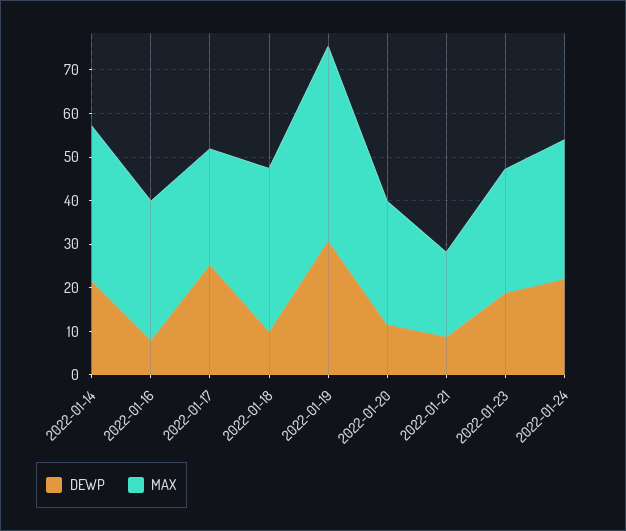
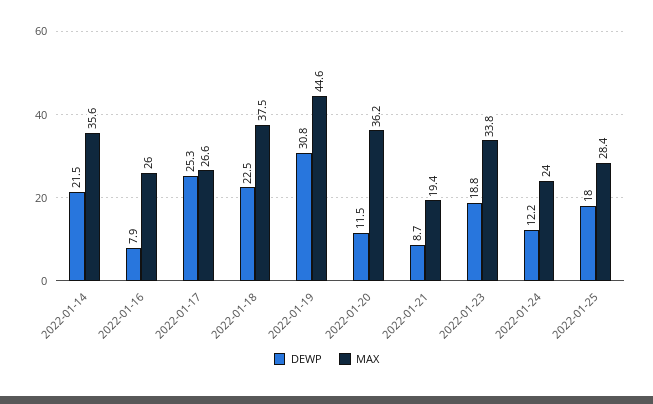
MAX, 2022-01-16: 32 -> 26
DEWP, 2022-01-18: 10 -> 22.5
MAX, 2022-01-20: 28 -> 36.2
MAX, 2022-01-23: 28 -> 33.8
DEWP, 2022-01-24: 22 -> 12.2
MAX, 2022-01-24: 32 -> 24
DEWP, 2022-01-25: none -> 18
MAX, 2022-01-25: none -> 28.4

